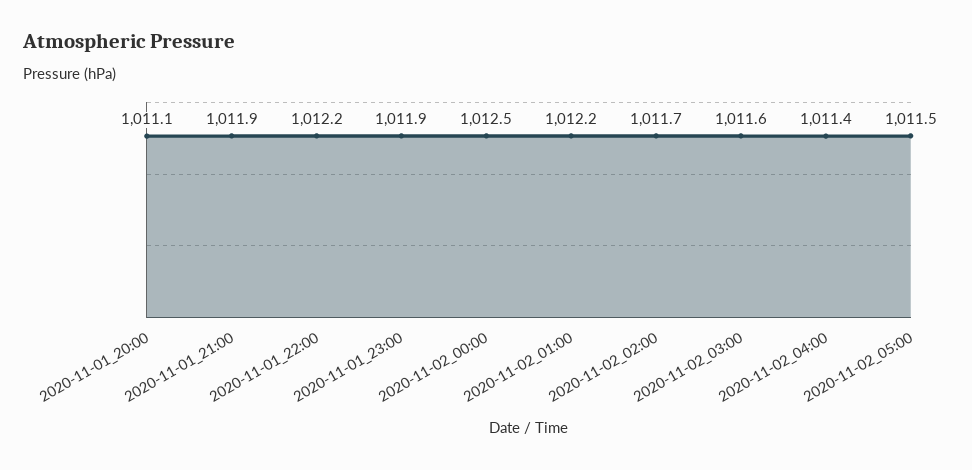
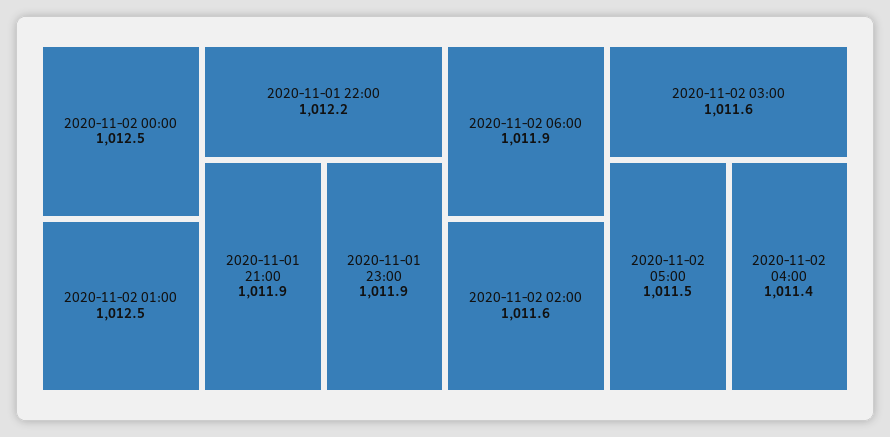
2020-11-01_20:00: 1011.1 -> none
2020-11-02_01:00: 1012.2 -> 1012.5
2020-11-02_02:00: 1011.7 -> 1011.6
2020-11-02 06:00: none -> 1011.9

